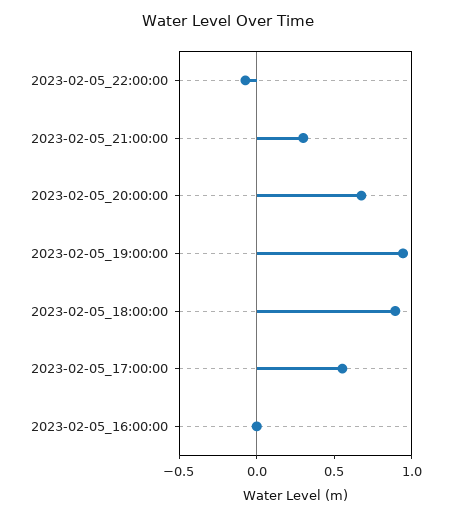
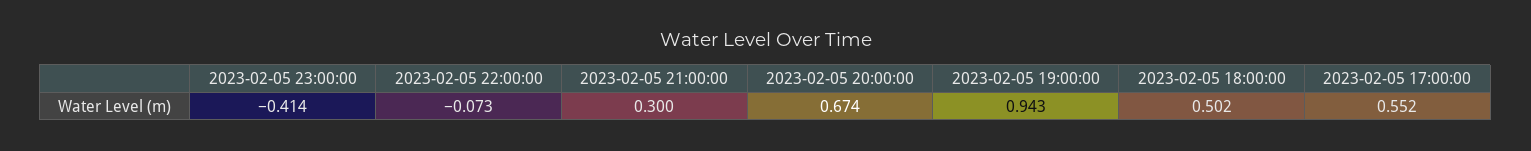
2023-02-05_18:00:00: 0.9 -> 0.502
2023-02-05_16:00:00: 0 -> none
2023-02-05 23:00:00: none -> -0.414

